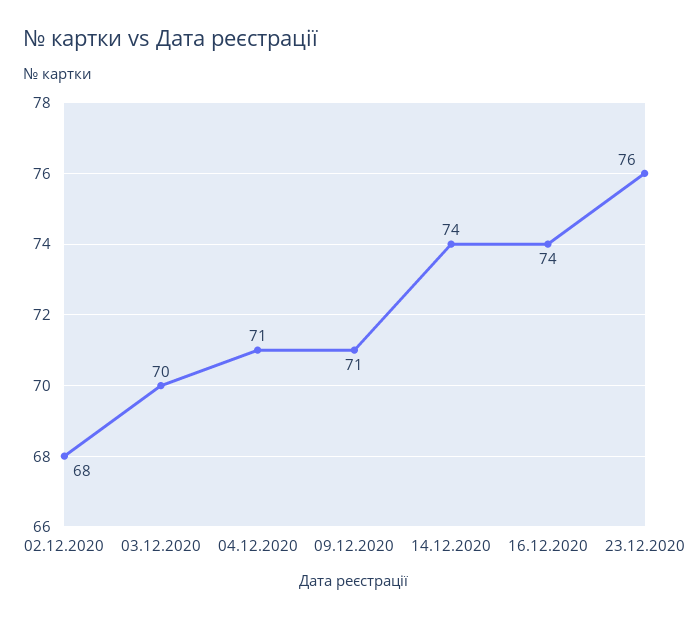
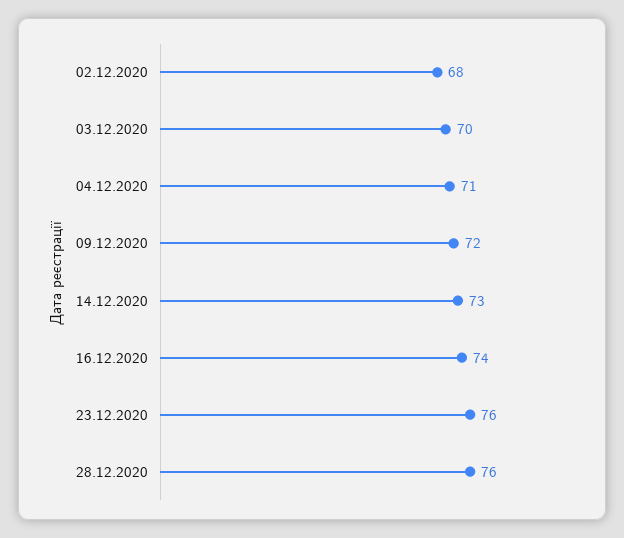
09.12.2020: 71 -> 72
14.12.2020: 74 -> 73
28.12.2020: none -> 76

